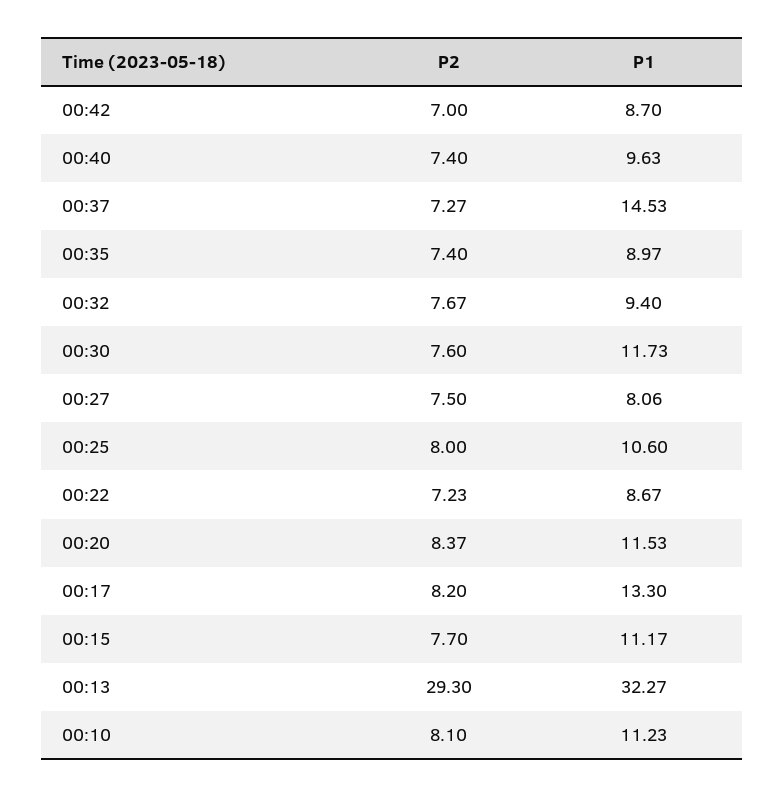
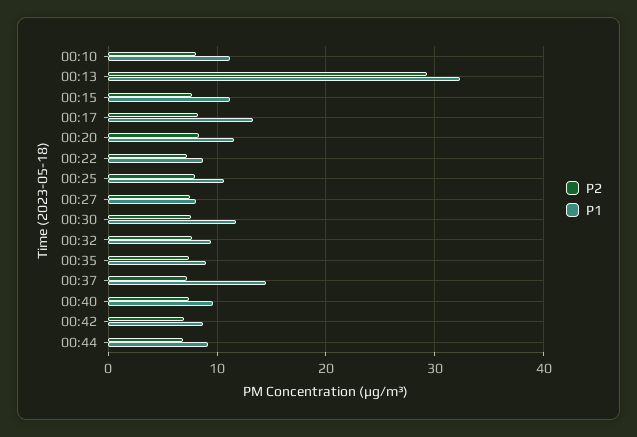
P2, 00:44: none -> 7
P1, 00:44: none -> 9

